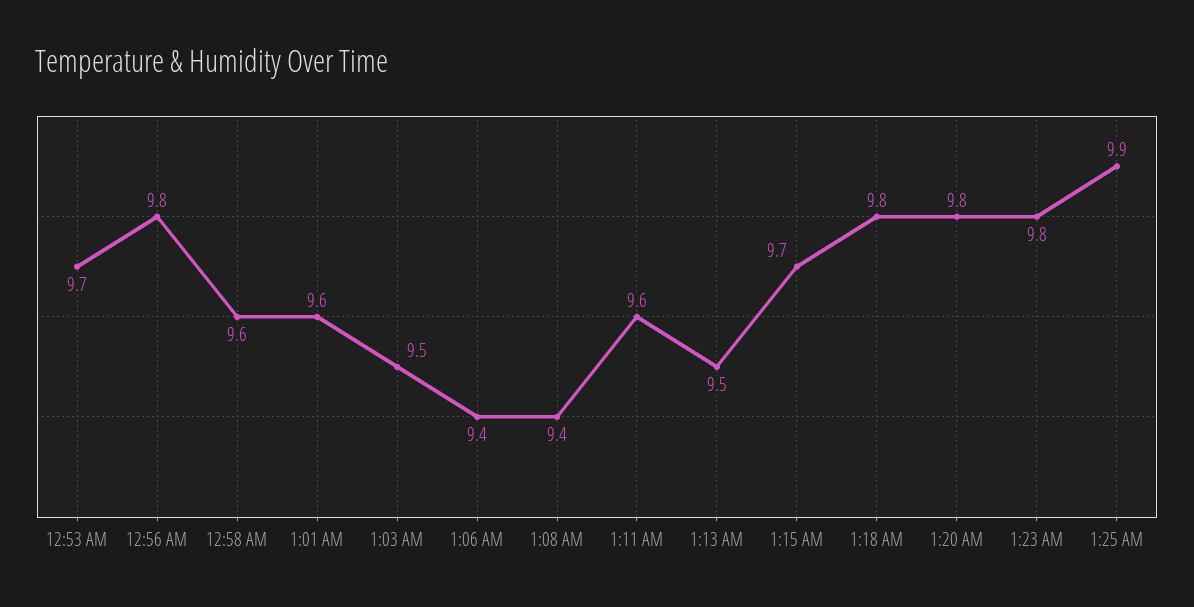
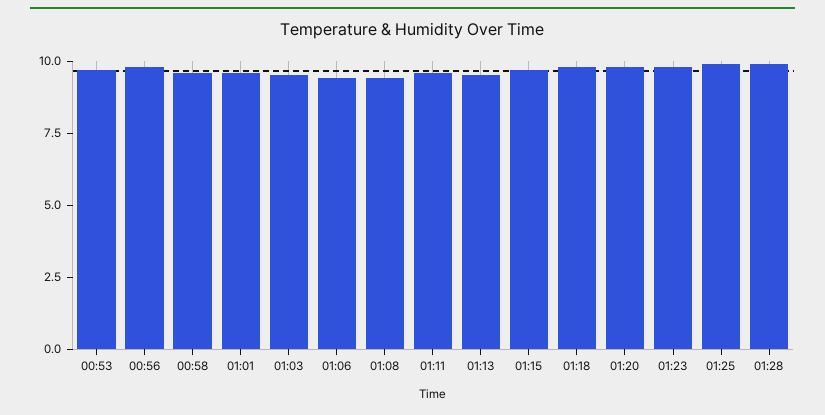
01:28: none -> 10

